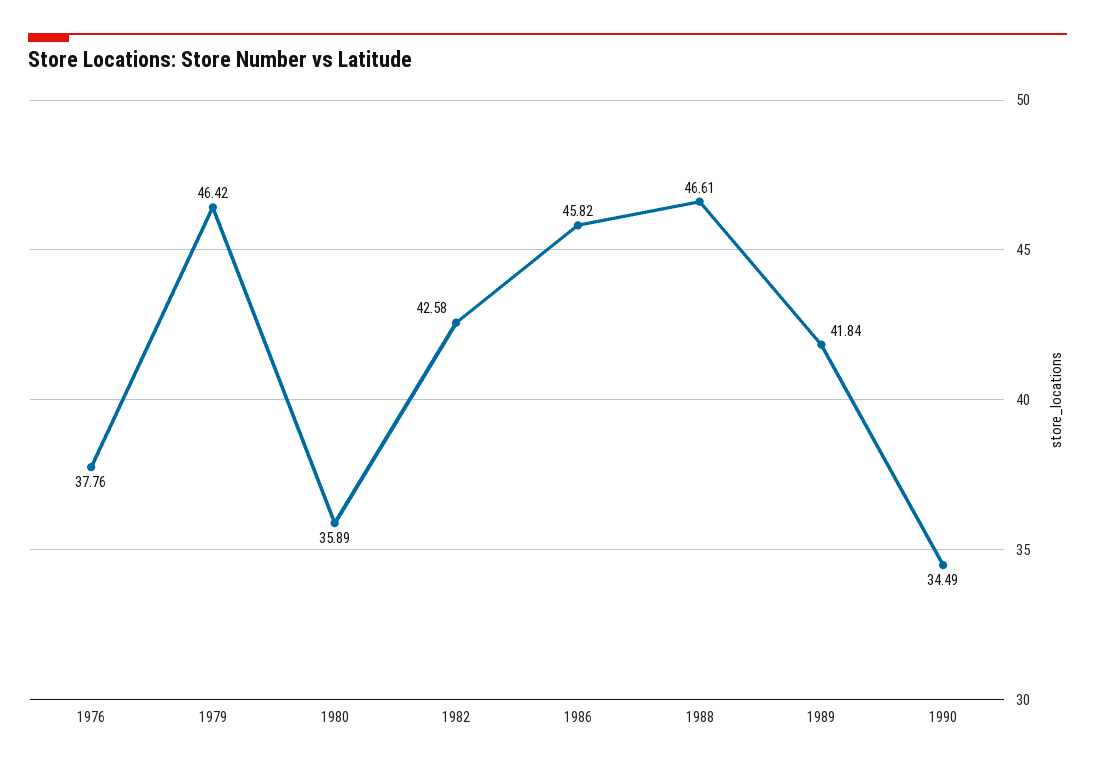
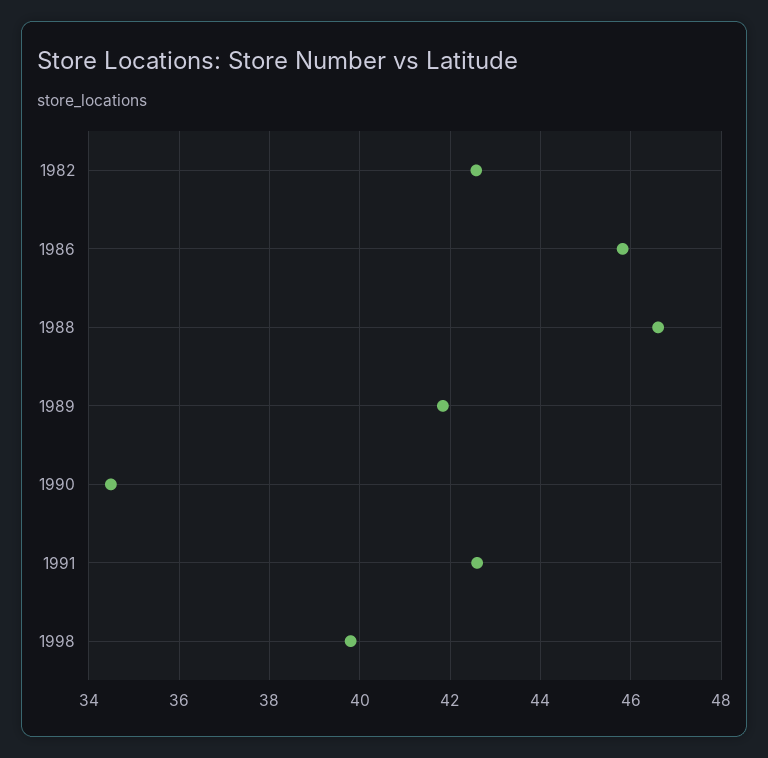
1976: 37.76 -> none
1979: 46.42 -> none
1980: 35.89 -> none
1991: none -> 42.6
1998: none -> 39.8

